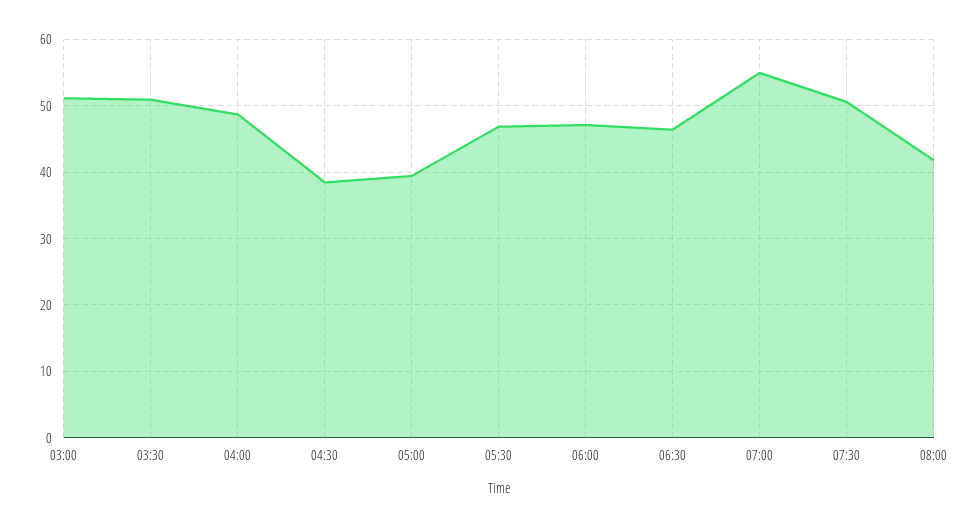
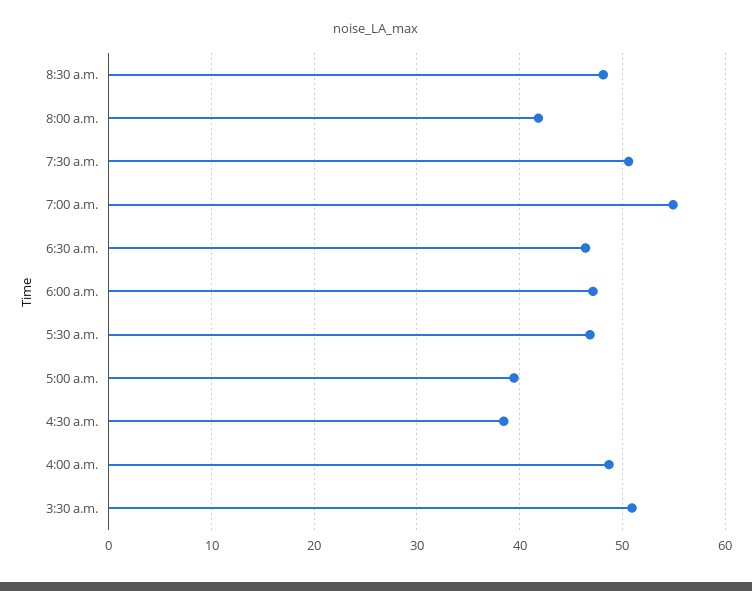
03:00: 51 -> none
8:30 a.m.: none -> 48

